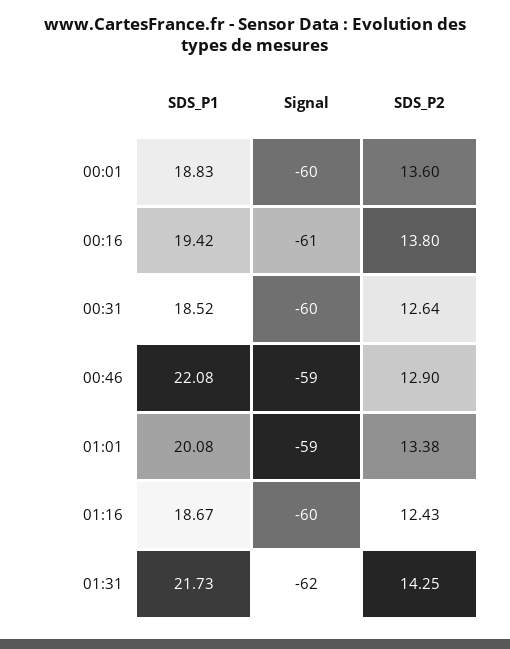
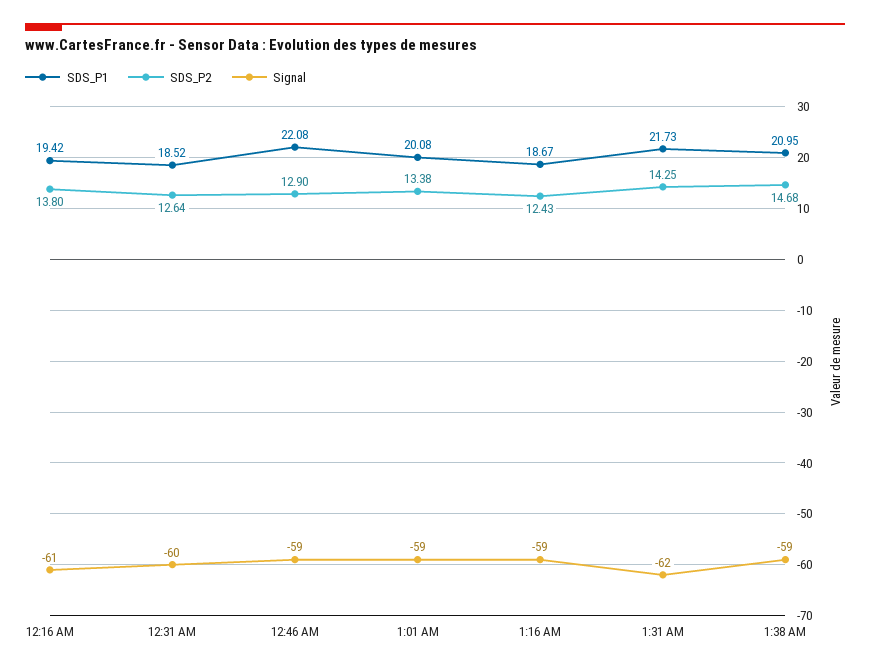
SDS_P1, 00:01: 18.83 -> none
Signal, 00:01: -60 -> none
SDS_P2, 00:01: 13.6 -> none
Signal, 01:16: -60 -> -59
SDS_P1, 1:38 AM: none -> 20.95
SDS_P2, 1:38 AM: none -> 14.68
Signal, 1:38 AM: none -> -59

